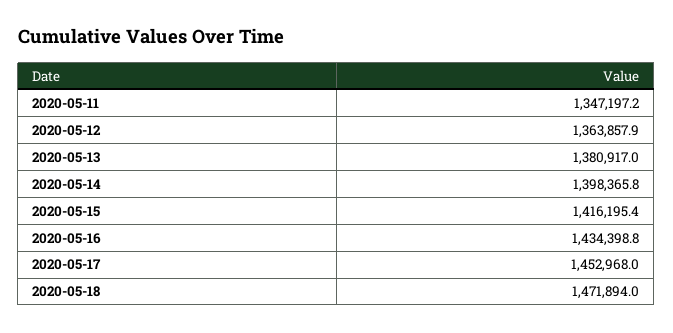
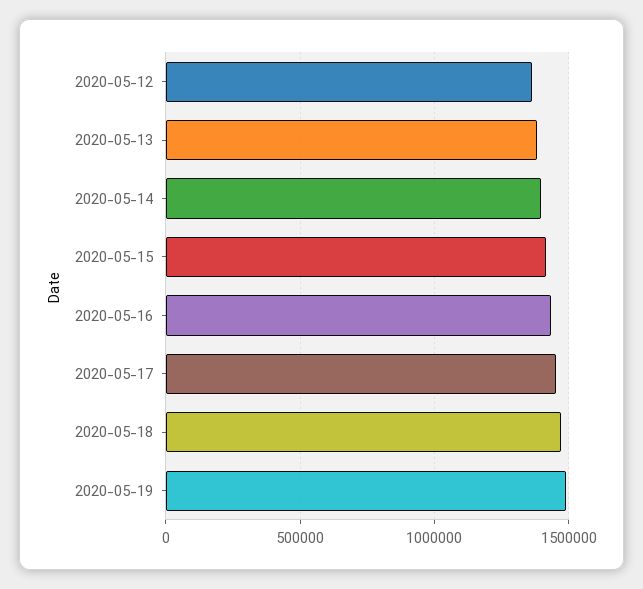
2020-05-11: 1347197.2 -> none
2020-05-19: none -> 1500000

